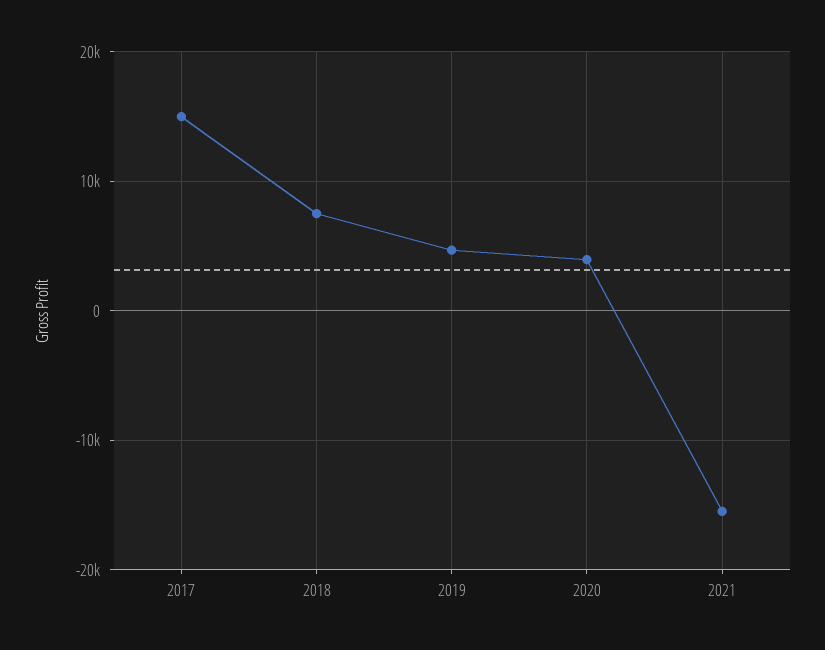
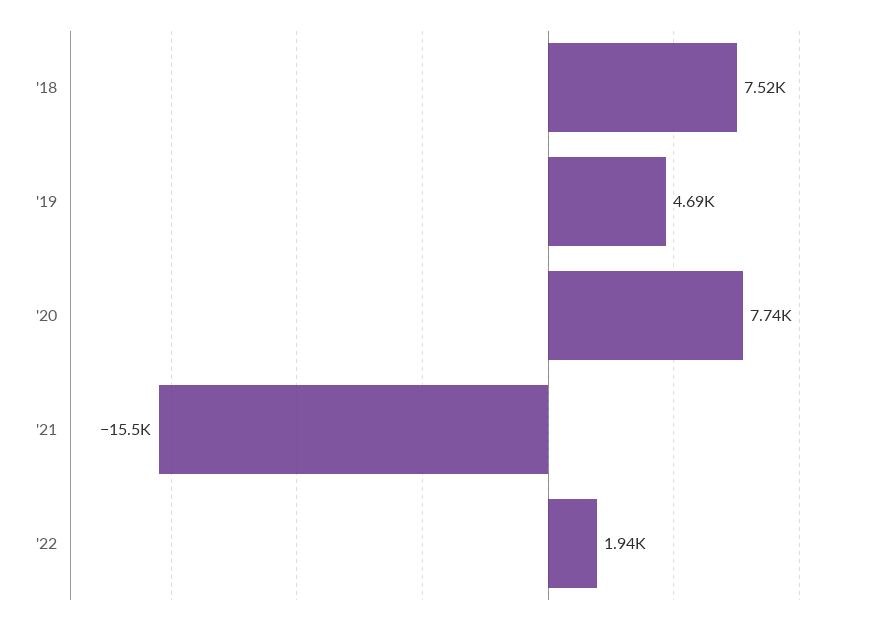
2017: 15000 -> none
2020: 4000 -> 7740
'22: none -> 1940

